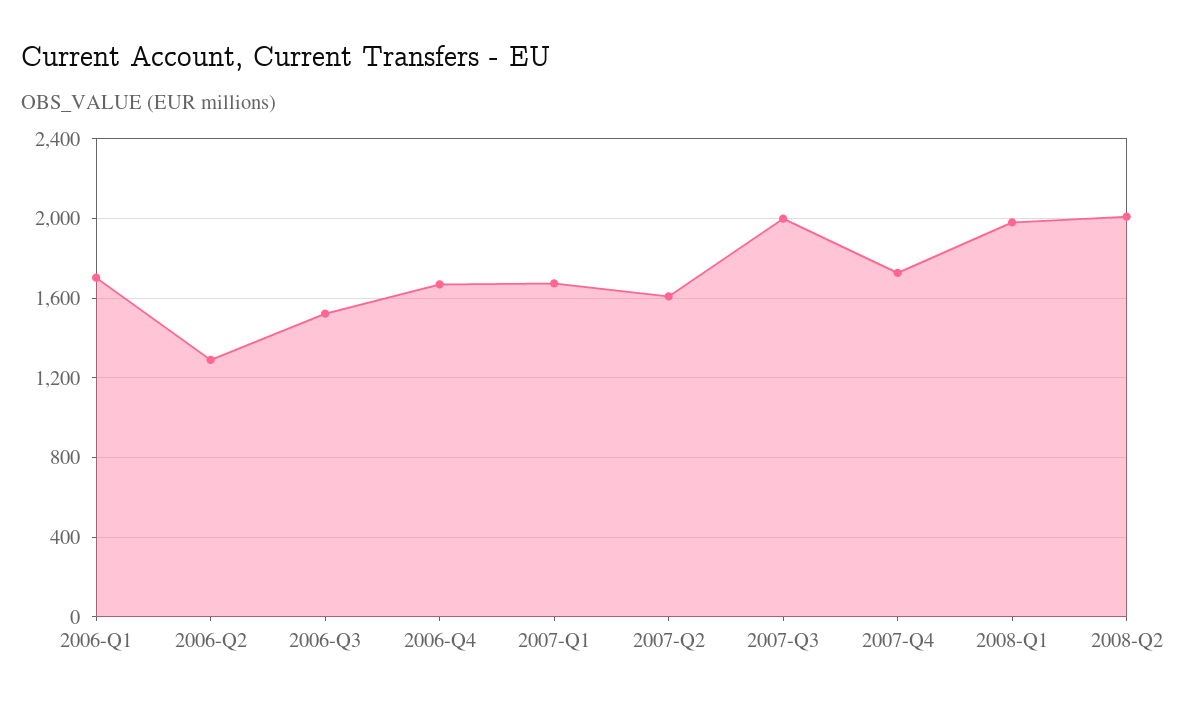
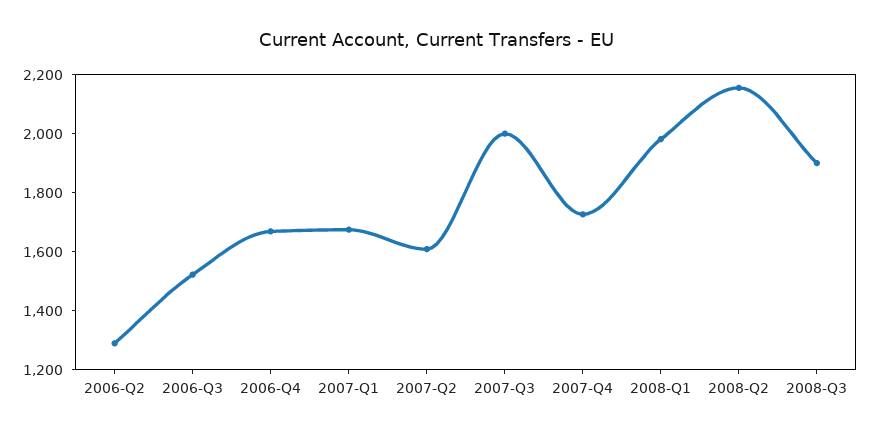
2006-Q1: 1700 -> none
2008-Q2: 2000 -> 2150
2008-Q3: none -> 1900

